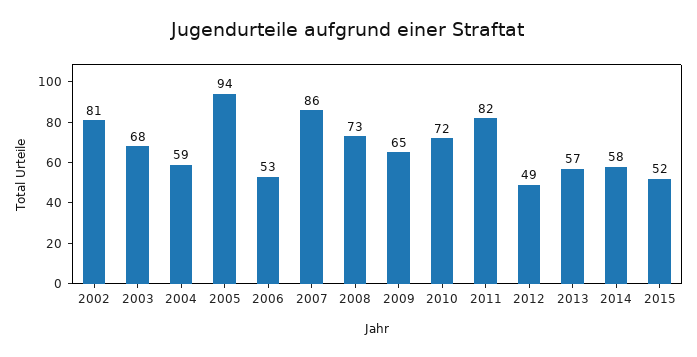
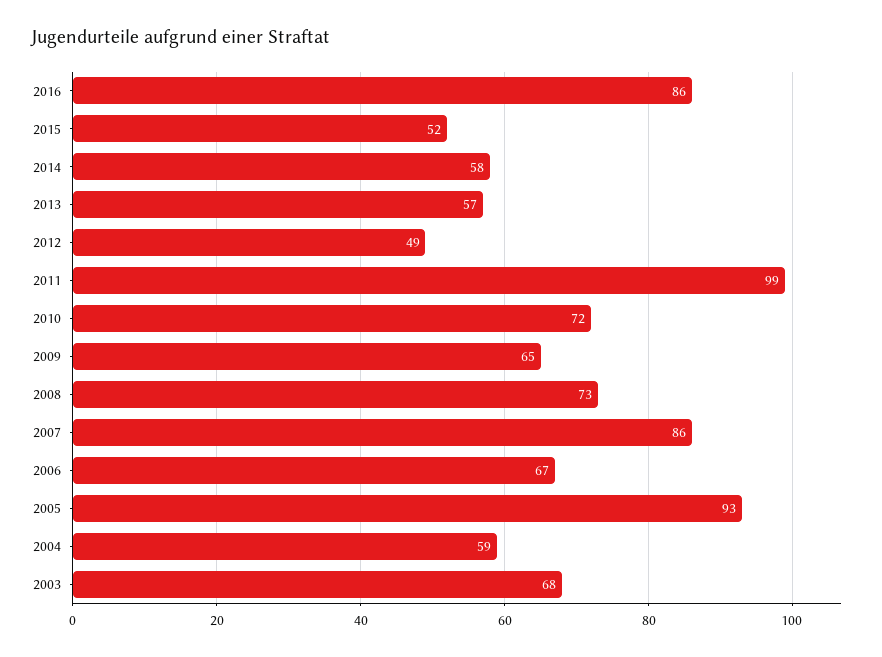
2002: 81 -> none
2005: 94 -> 93
2006: 53 -> 67
2011: 82 -> 99
2016: none -> 86

